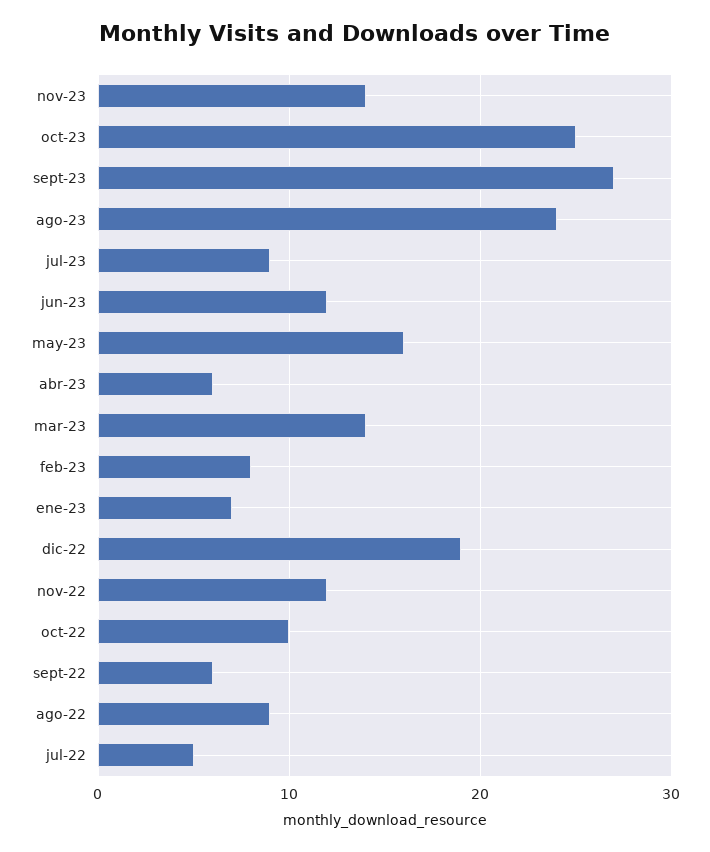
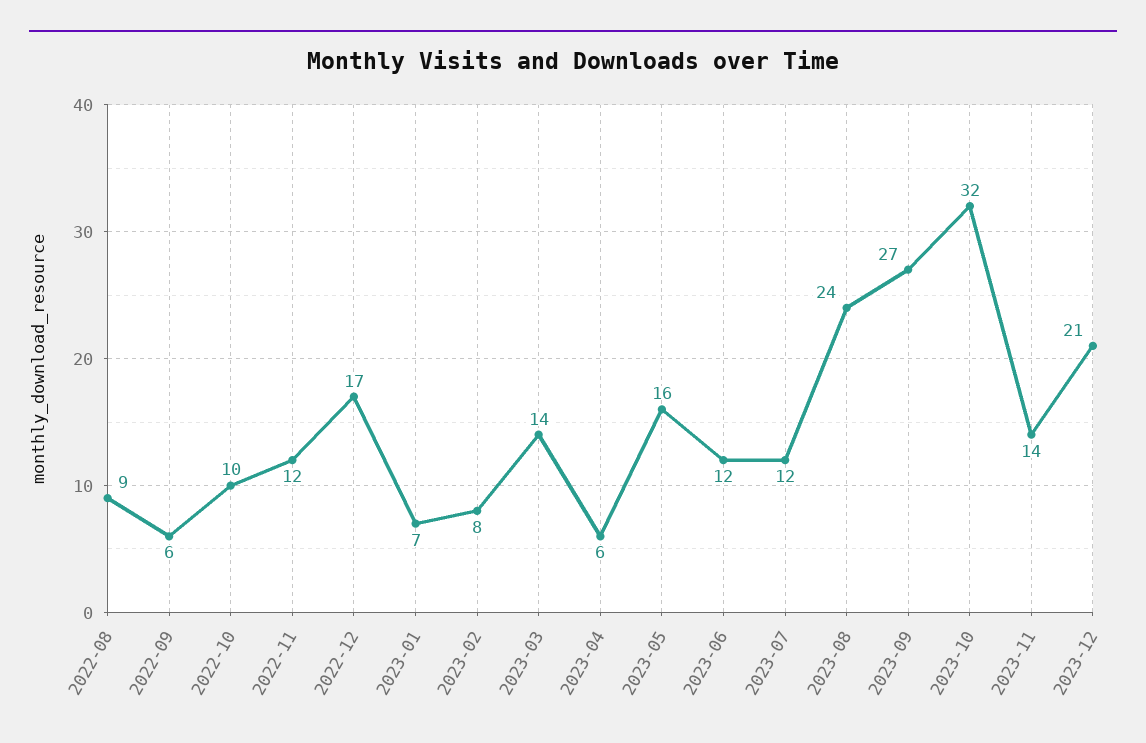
oct-23: 25 -> 32
jul-23: 9 -> 12
dic-22: 19 -> 17
jul-22: 5 -> none
2023-12: none -> 21

